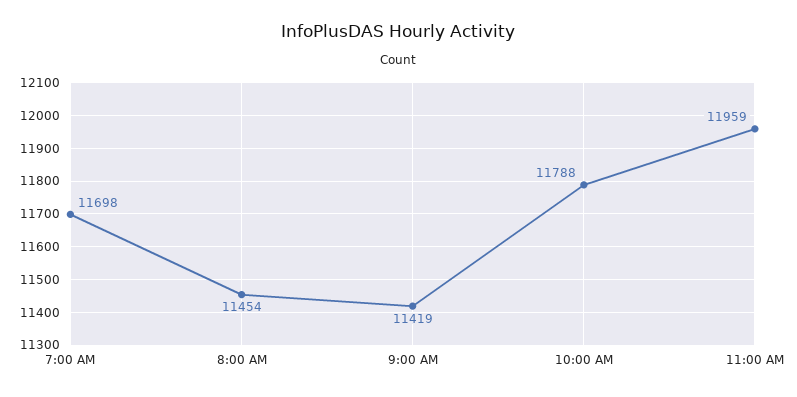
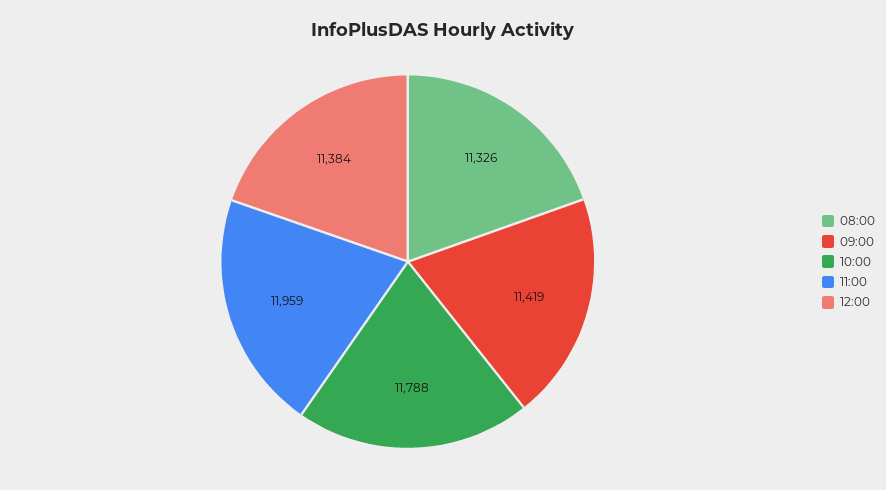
7:00 AM: 11698 -> none
8:00 AM: 11454 -> 11326
12:00: none -> 11384

